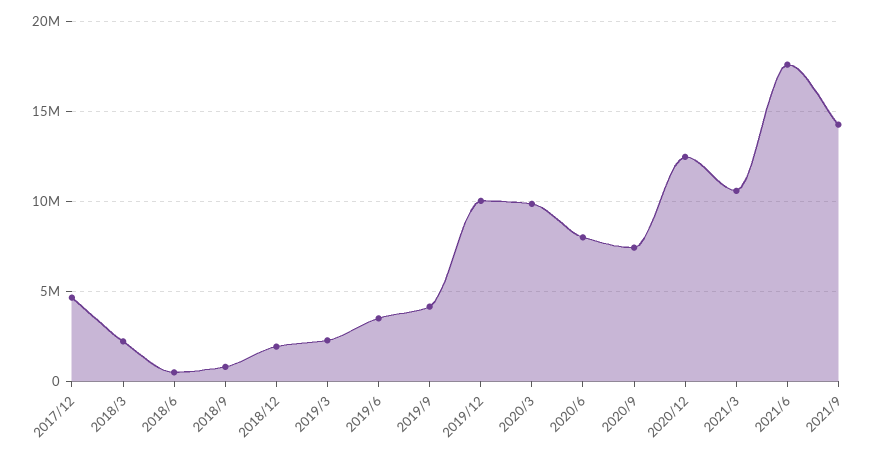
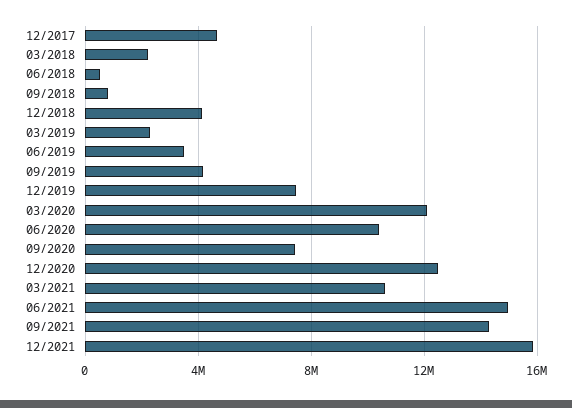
2018/12: 2000000 -> 4000000
2019/12: 10000000 -> 7500000
2020/3: 10000000 -> 12000000
2020/6: 8000000 -> 10500000
2021/6: 17500000 -> 15000000
12/2021: none -> 16000000

